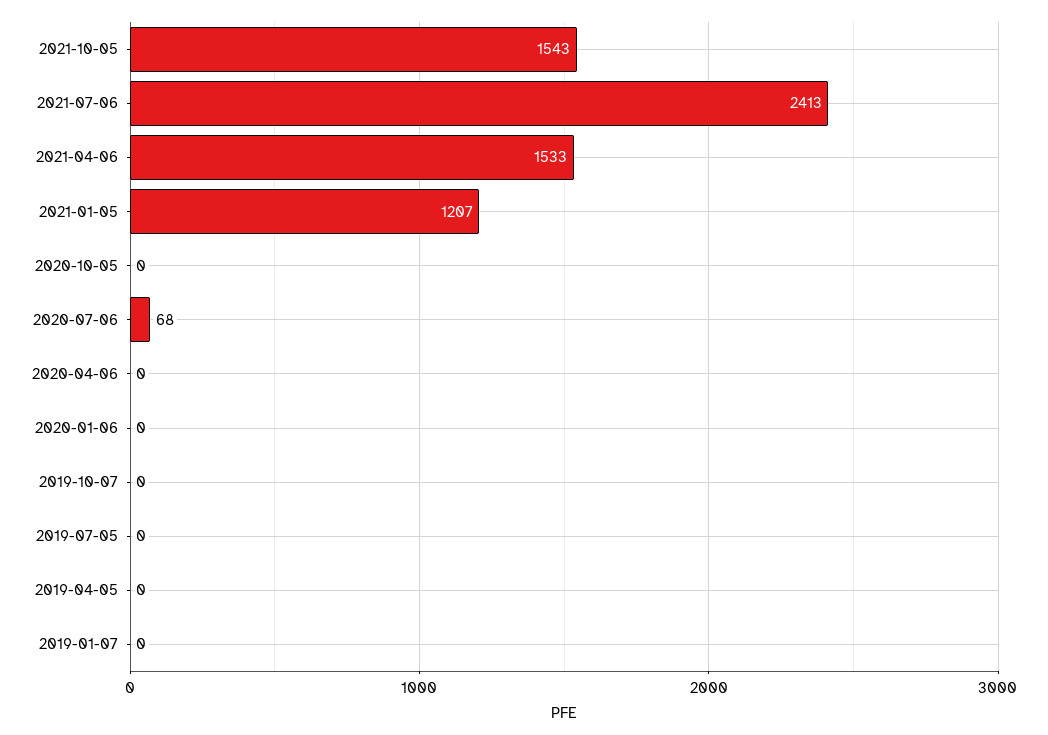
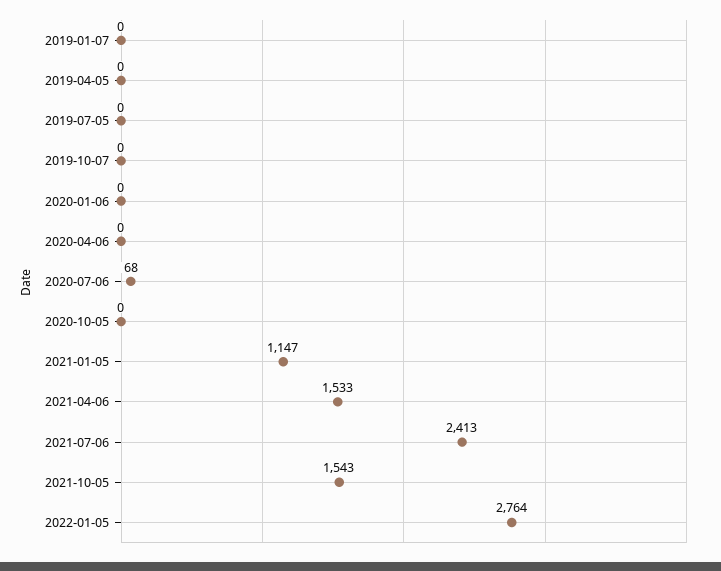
2021-01-05: 1207 -> 1147
2022-01-05: none -> 2764

